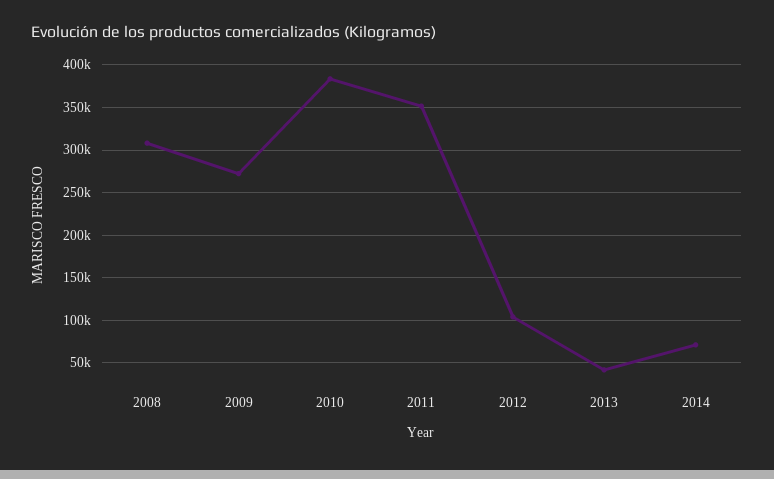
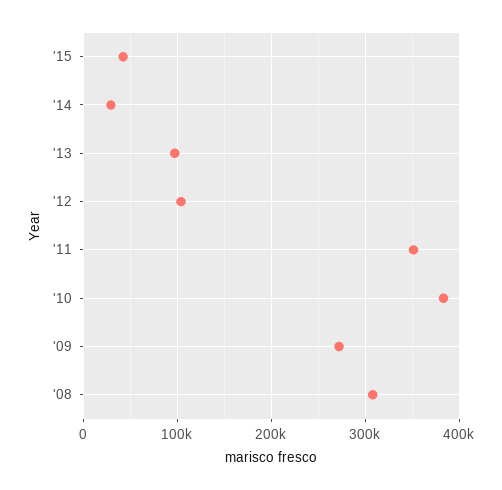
2013: 40000 -> 100000
2014: 70000 -> 30000
'15: none -> 40000

